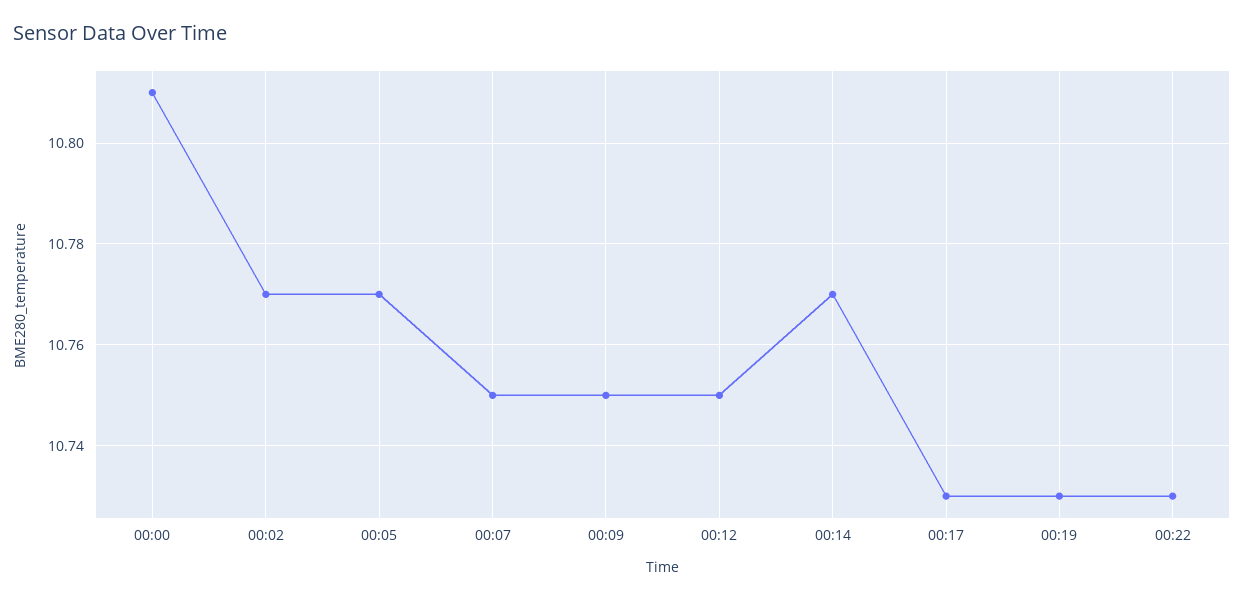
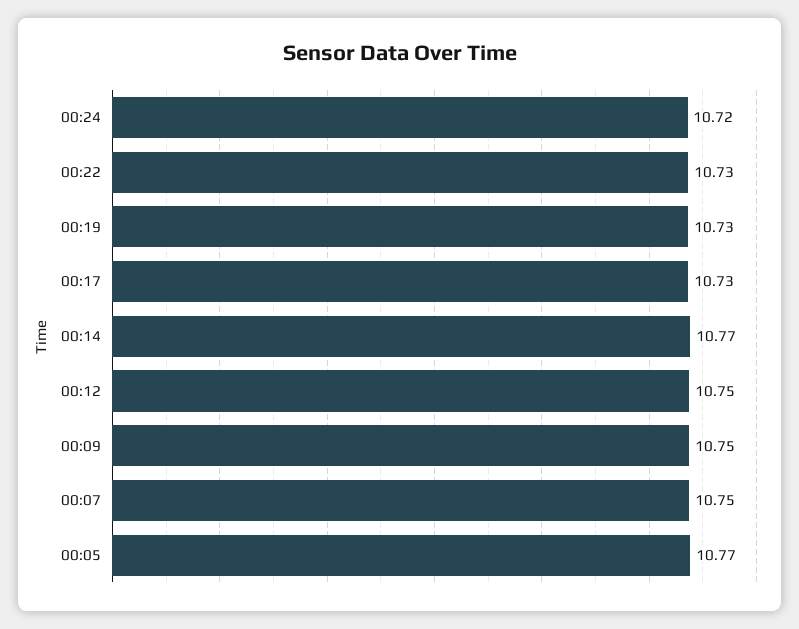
00:00: 10.81 -> none
00:02: 10.77 -> none
00:24: none -> 10.72

